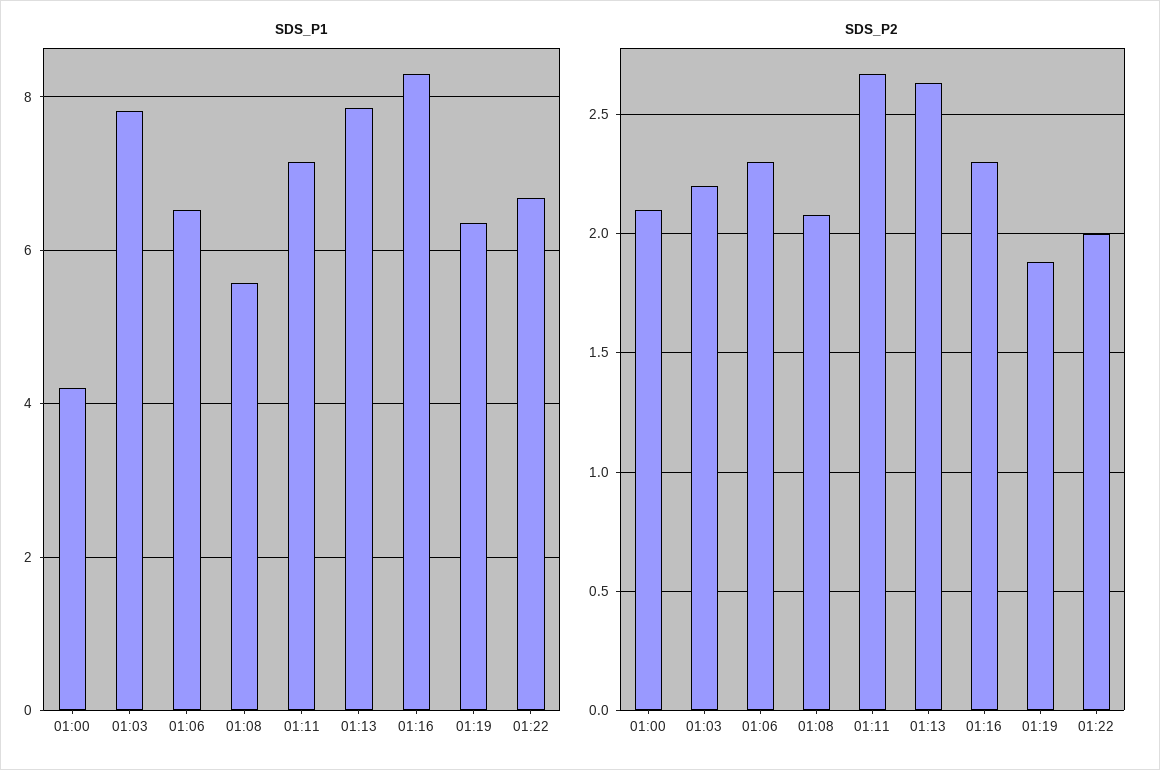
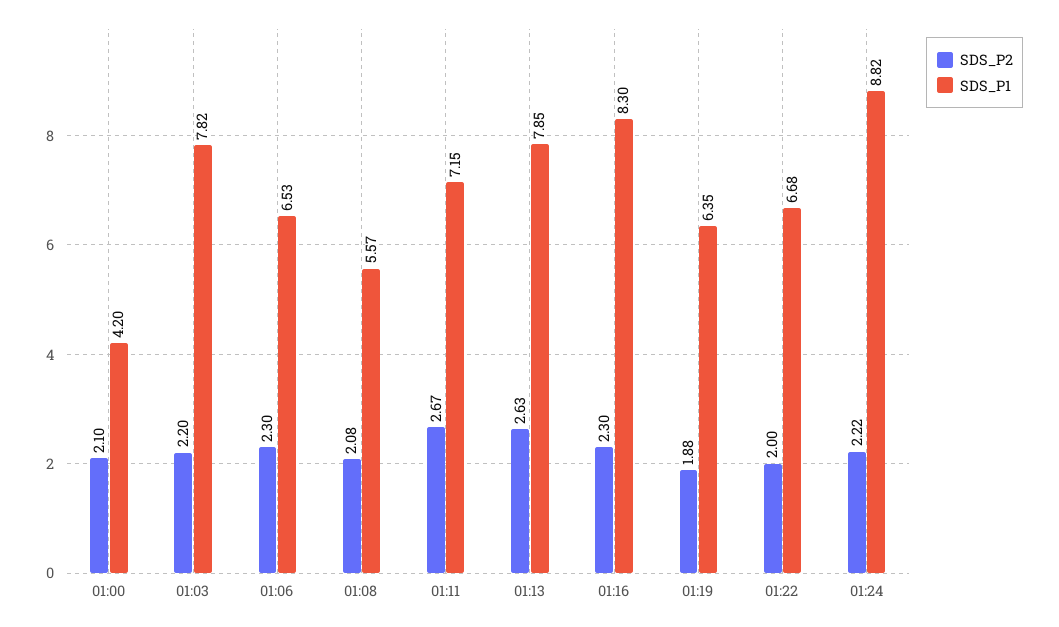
SDS_P2, 01:24: none -> 2.22
SDS_P1, 01:24: none -> 8.82

